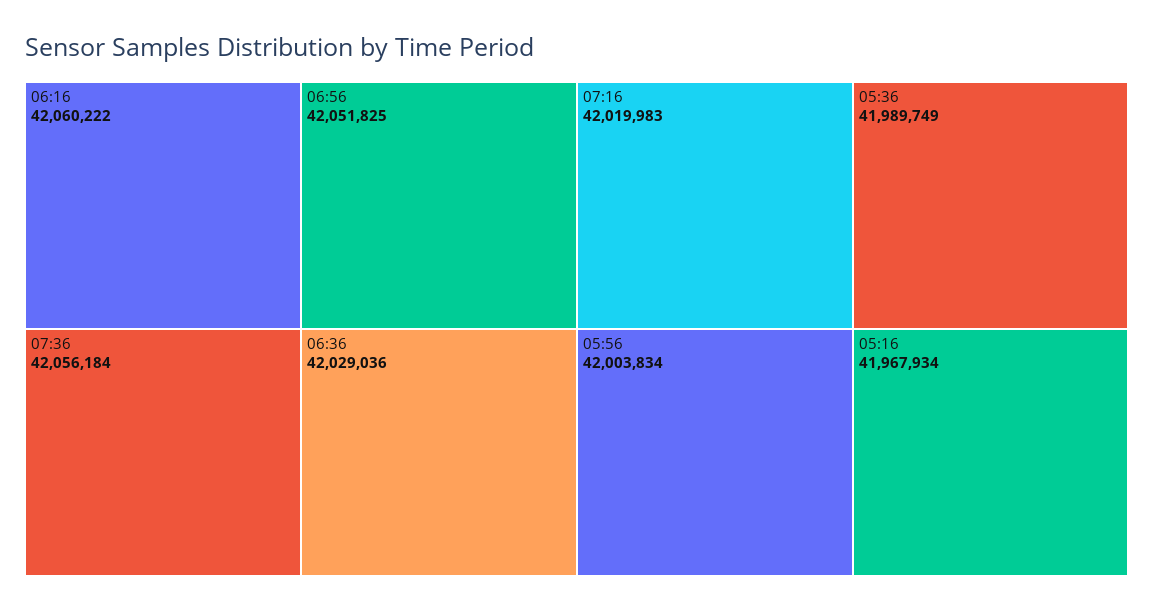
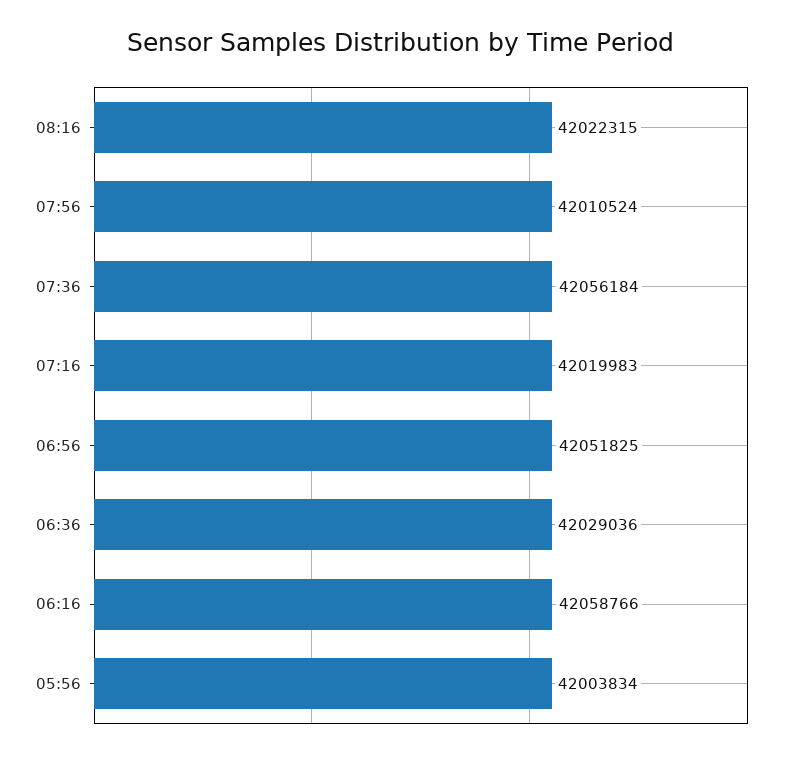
06:16: 42060222 -> 42058766
05:36: 41989749 -> none
05:16: 41967934 -> none
08:16: none -> 42022315
07:56: none -> 42010524

